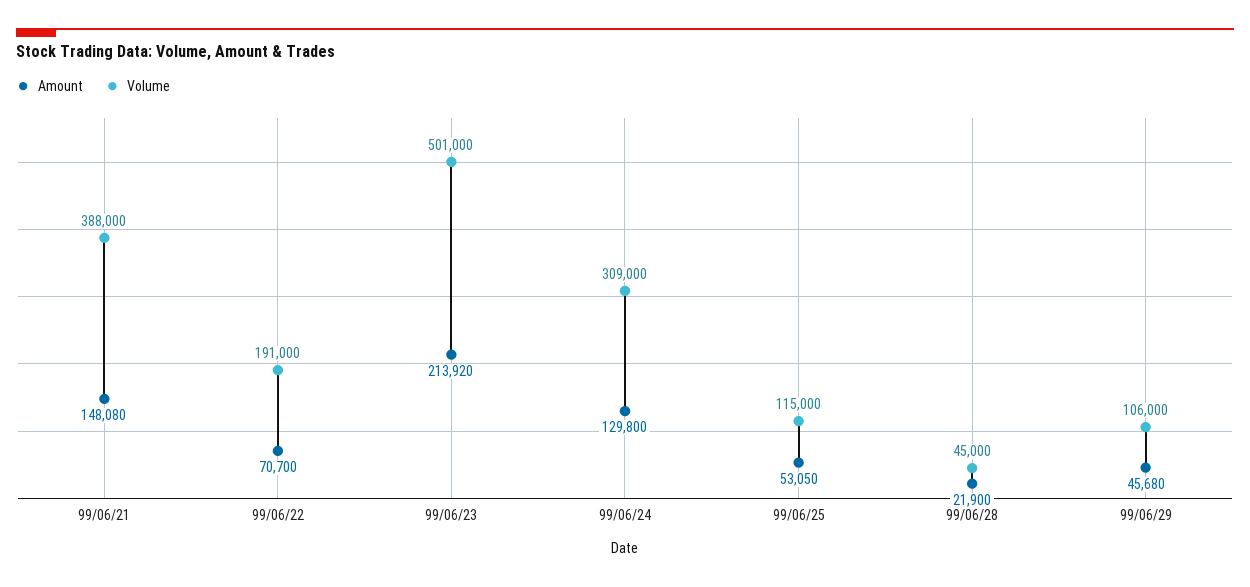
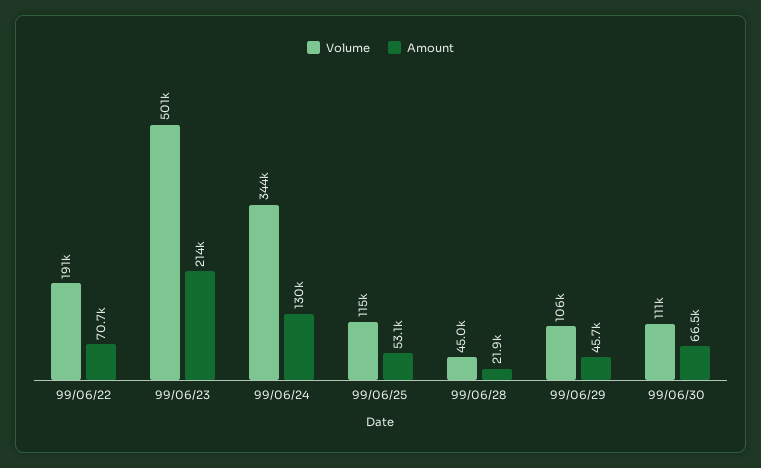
Amount, 99/06/21: 148080 -> none
Volume, 99/06/21: 388000 -> none
Volume, 99/06/24: 309000 -> 344000
Volume, 99/06/30: none -> 111000
Amount, 99/06/30: none -> 66500

